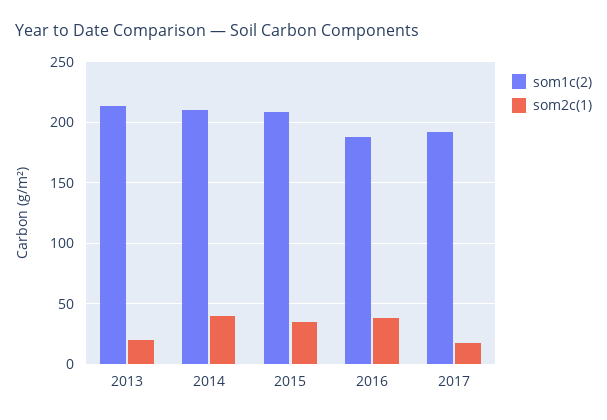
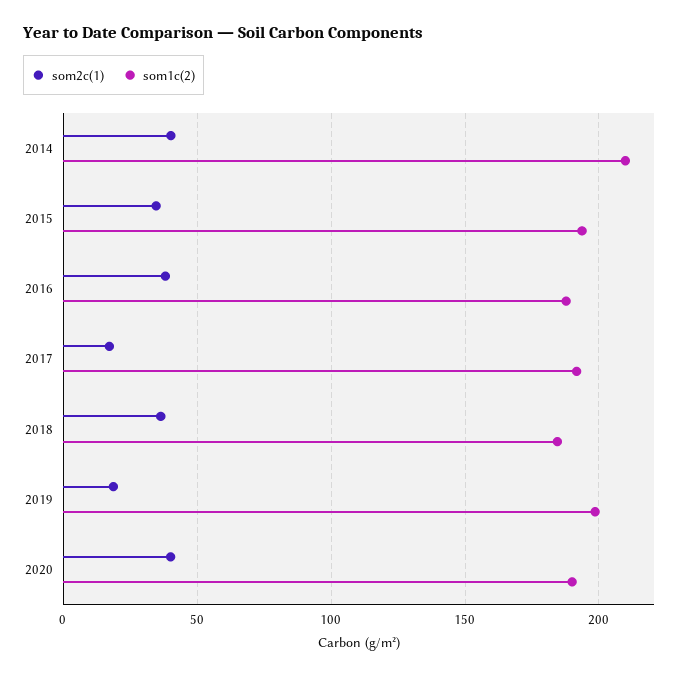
som1c(2), 2013: 215 -> none
som2c(1), 2013: 20 -> none
som1c(2), 2015: 210 -> 195
som2c(1), 2018: none -> 35
som1c(2), 2018: none -> 185
som2c(1), 2019: none -> 20
som1c(2), 2019: none -> 200
som2c(1), 2020: none -> 40
som1c(2), 2020: none -> 190

